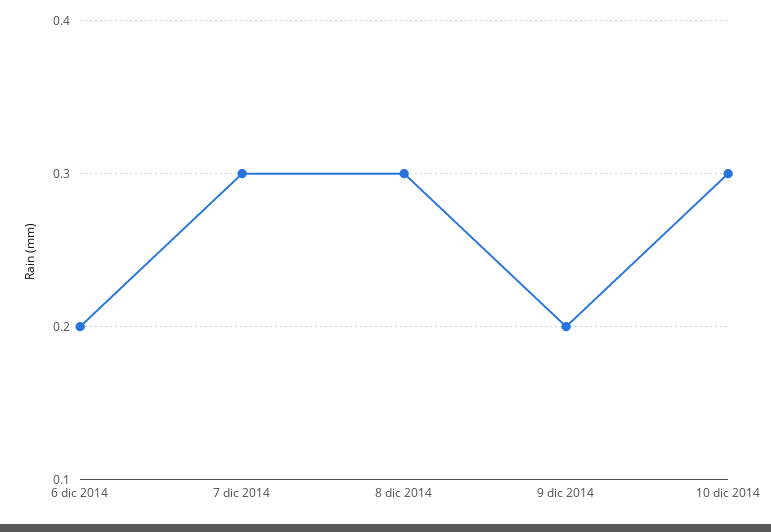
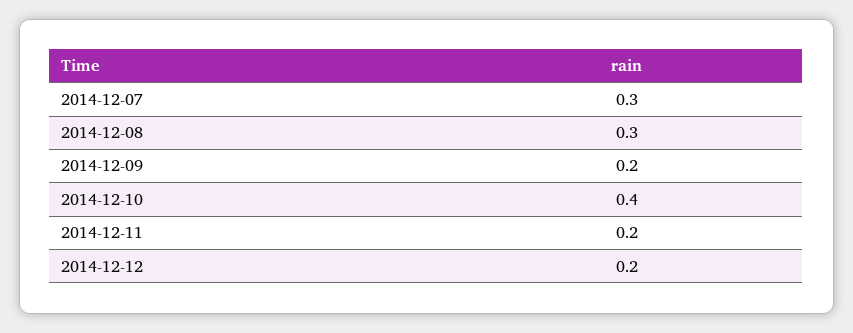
6 dic 2014: 0.2 -> none
10 dic 2014: 0.3 -> 0.4
2014-12-11: none -> 0.2
2014-12-12: none -> 0.2

